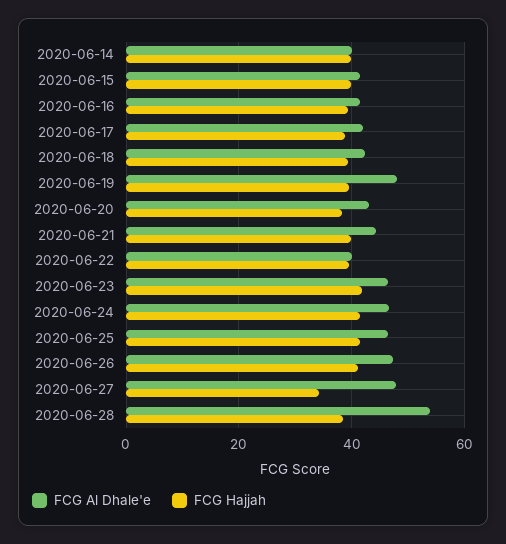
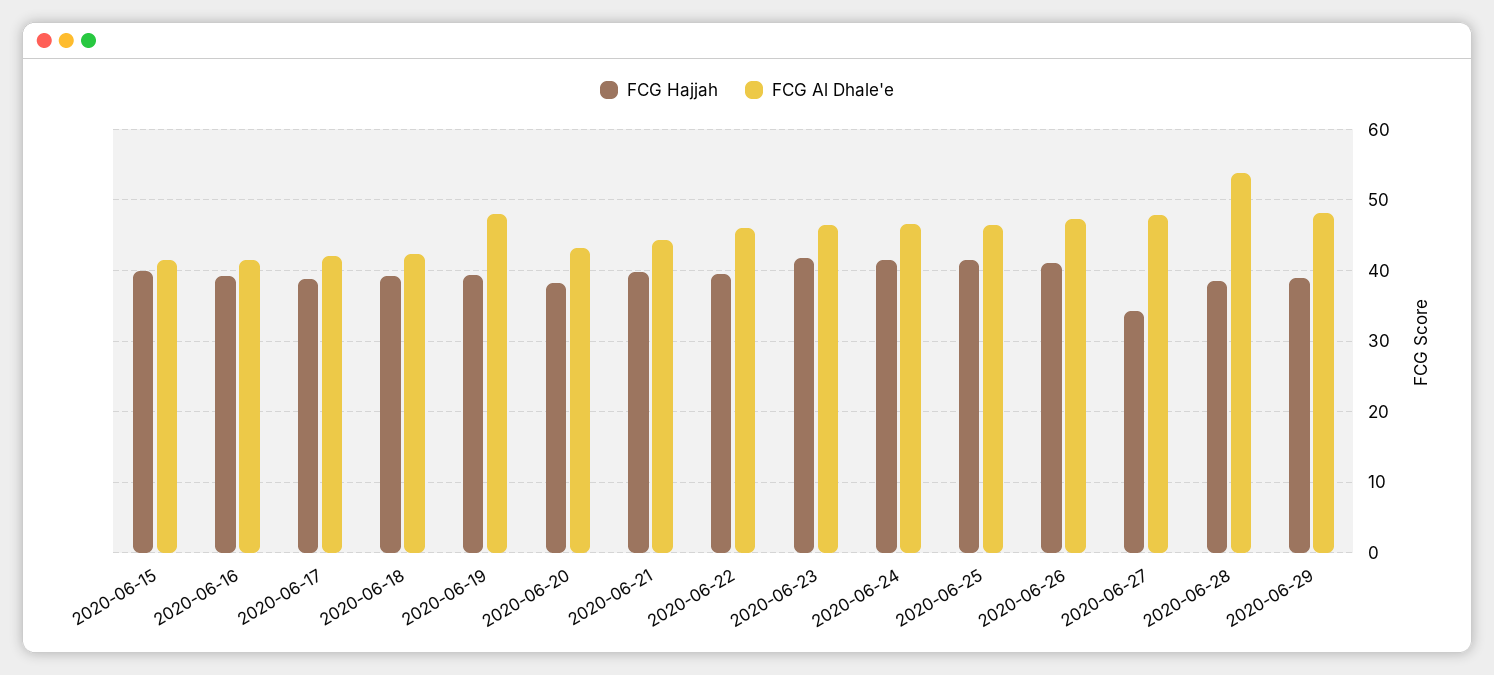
FCG Al Dhale'e, 2020-06-14: 40 -> none
FCG Hajjah, 2020-06-14: 40 -> none
FCG Al Dhale'e, 2020-06-22: 40 -> 46
FCG Hajjah, 2020-06-29: none -> 39
FCG Al Dhale'e, 2020-06-29: none -> 48

